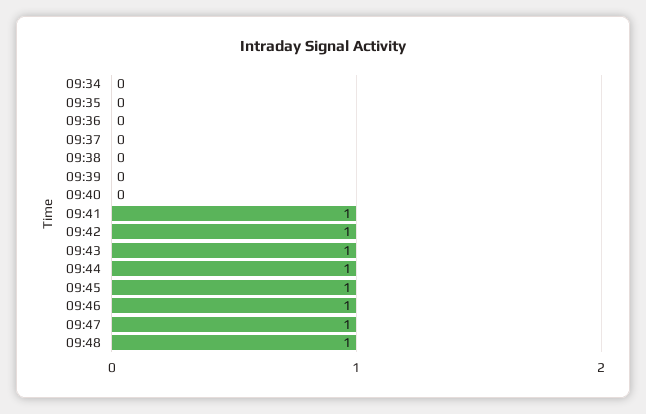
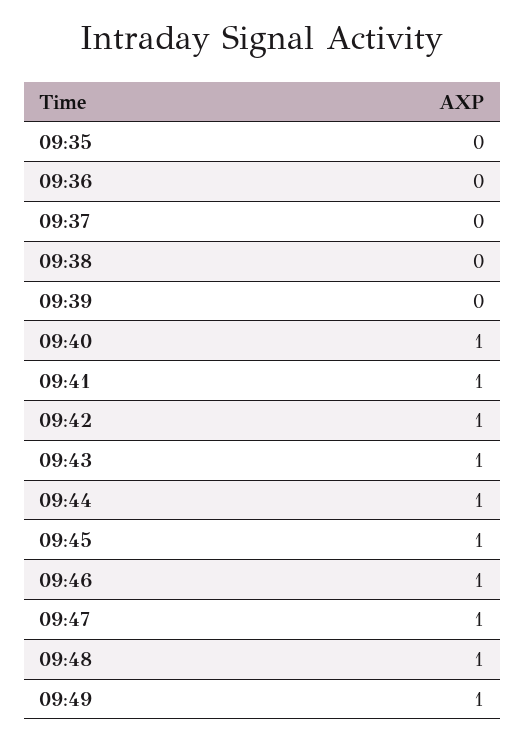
09:34: 0 -> none
09:40: 0 -> 1
09:49: none -> 1

